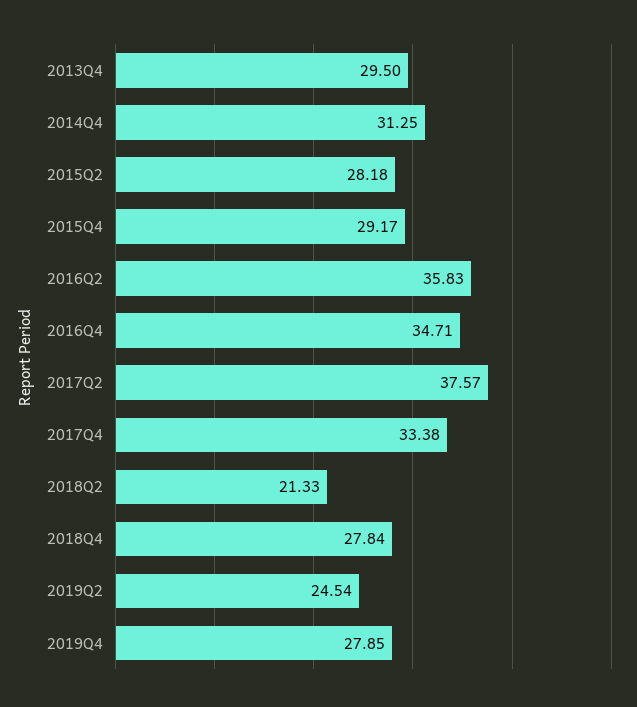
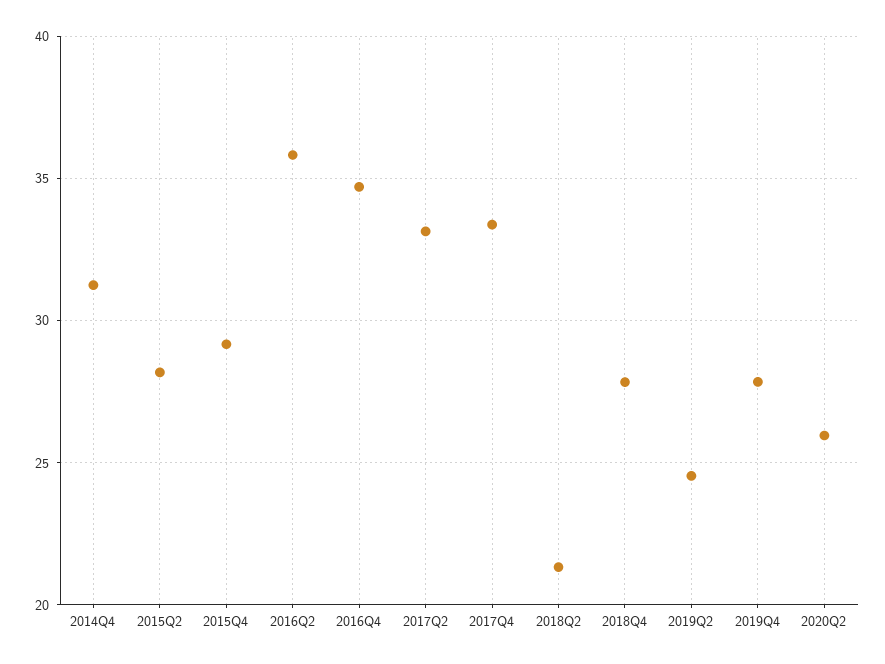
2013Q4: 29.5 -> none
2017Q2: 37.57 -> 33
2020Q2: none -> 26

